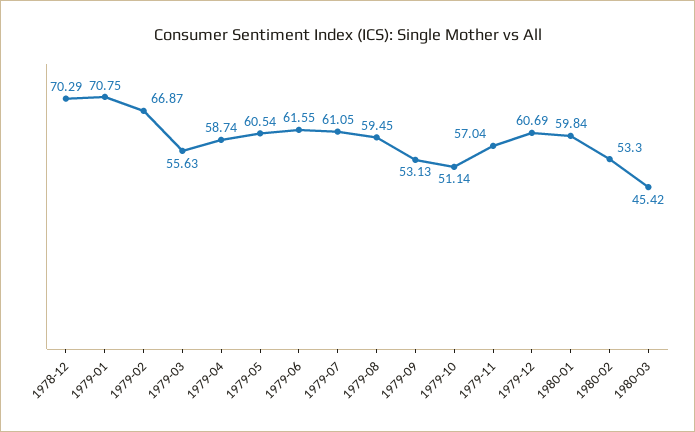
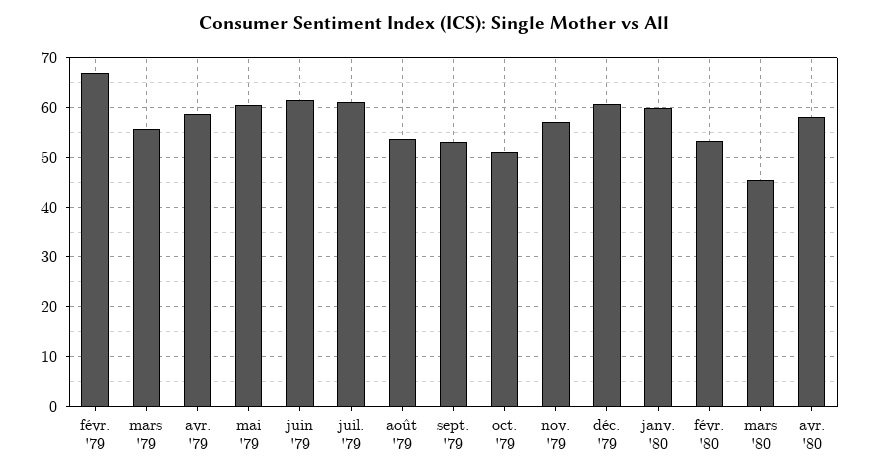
1978-12: 70.29 -> none
1979-01: 70.75 -> none
1979-08: 59.45 -> 54
avr. '80: none -> 58

